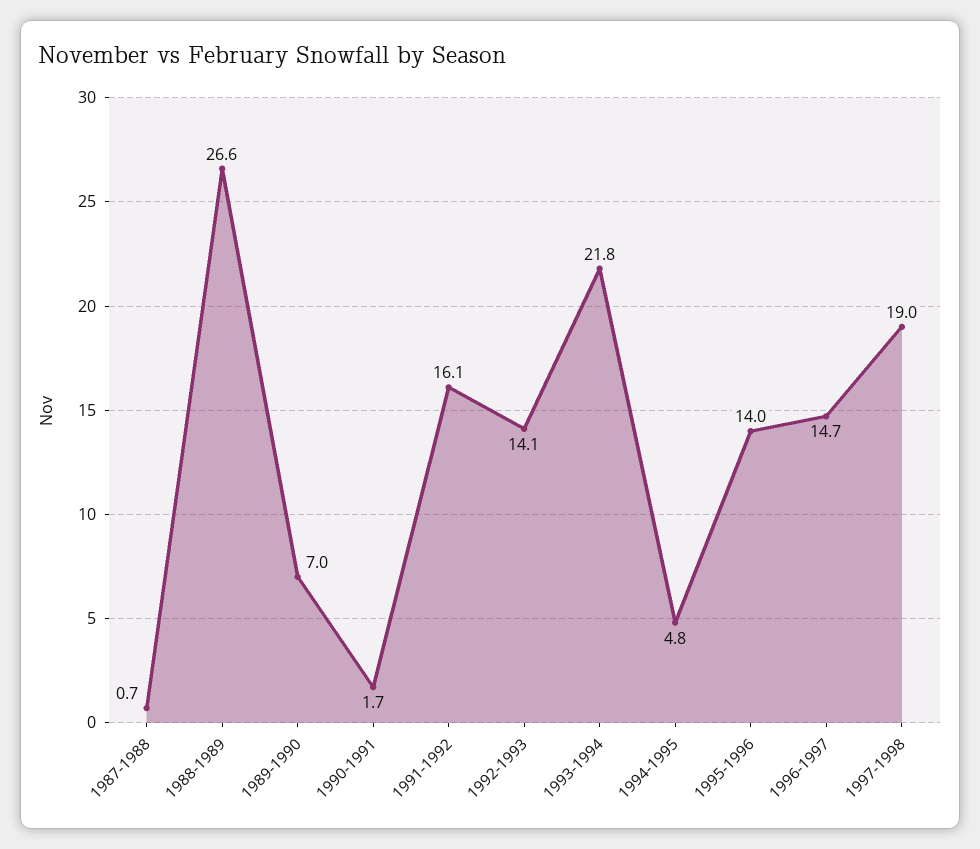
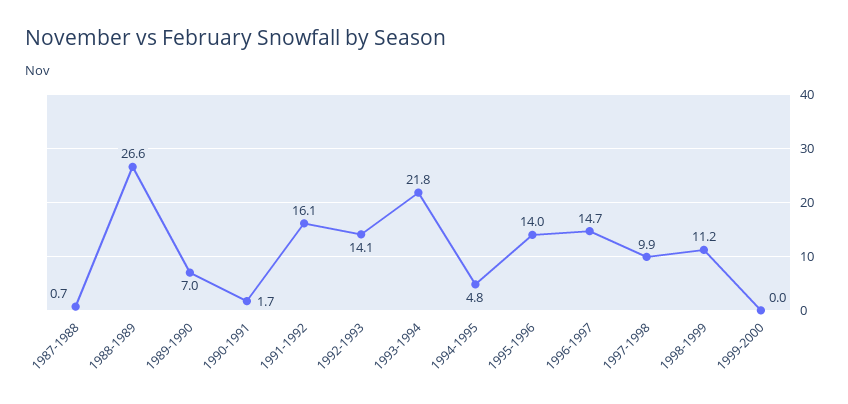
1997-1998: 19 -> 9.9
1998-1999: none -> 11.2
1999-2000: none -> 0

